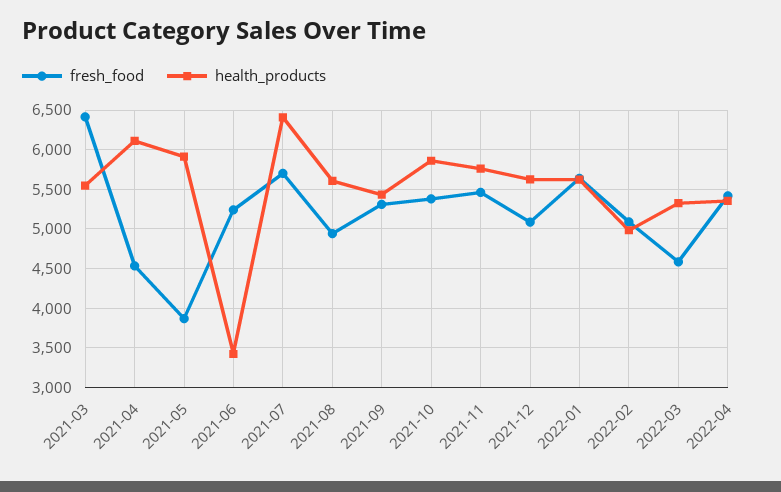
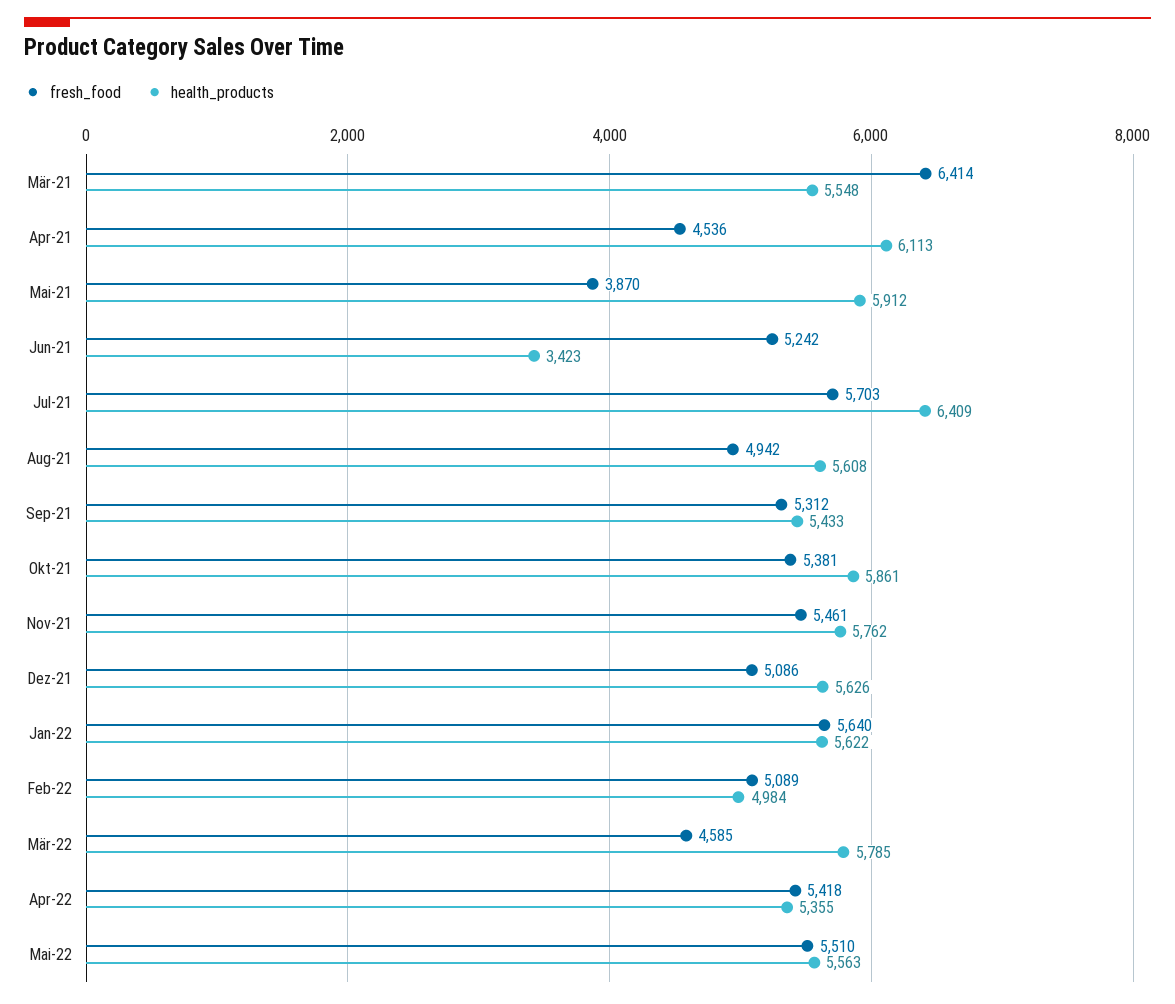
health_products, 2022-03: 5300 -> 5785
fresh_food, Mai-22: none -> 5510
health_products, Mai-22: none -> 5563

